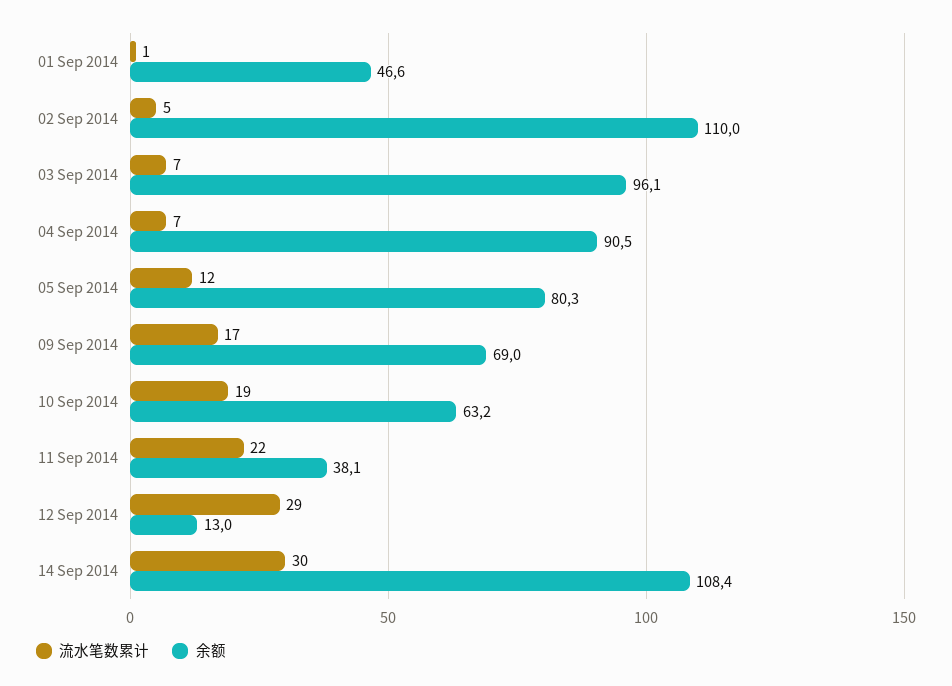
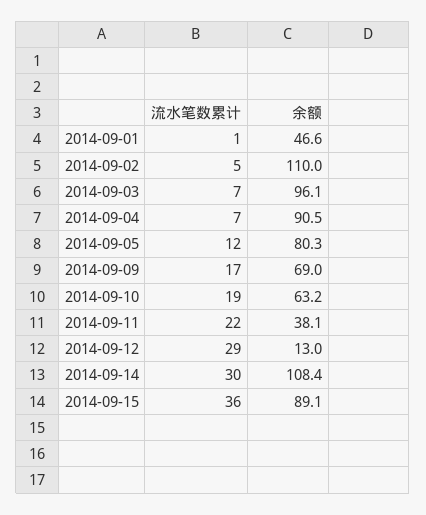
流水笔数累计, 2014-09-15: none -> 36
余额, 2014-09-15: none -> 89.1

